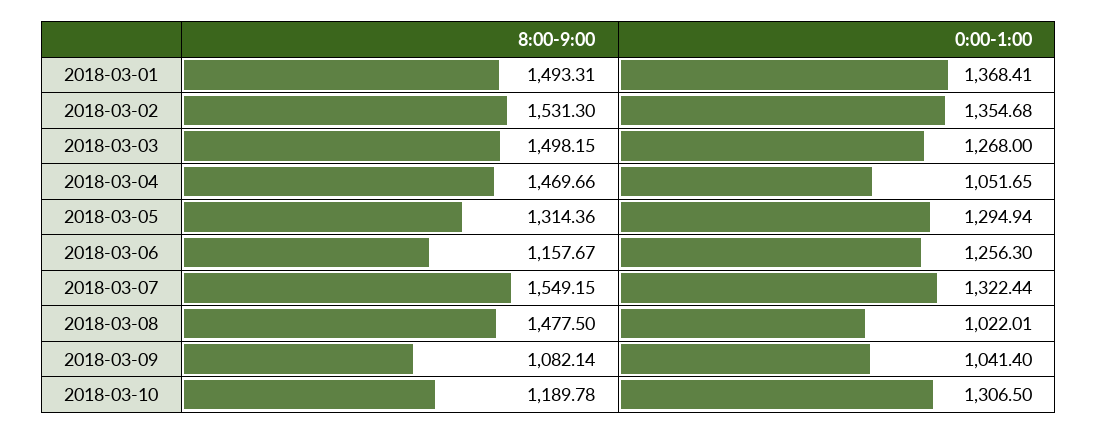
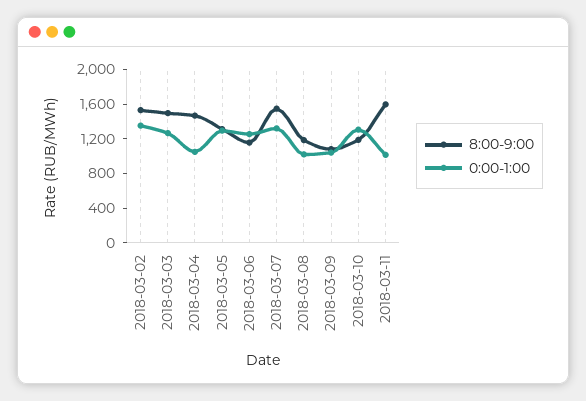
8:00-9:00, 2018-03-01: 1493.31 -> none
0:00-1:00, 2018-03-01: 1368.41 -> none
8:00-9:00, 2018-03-08: 1477.5 -> 1200
8:00-9:00, 2018-03-11: none -> 1600
0:00-1:00, 2018-03-11: none -> 1000

